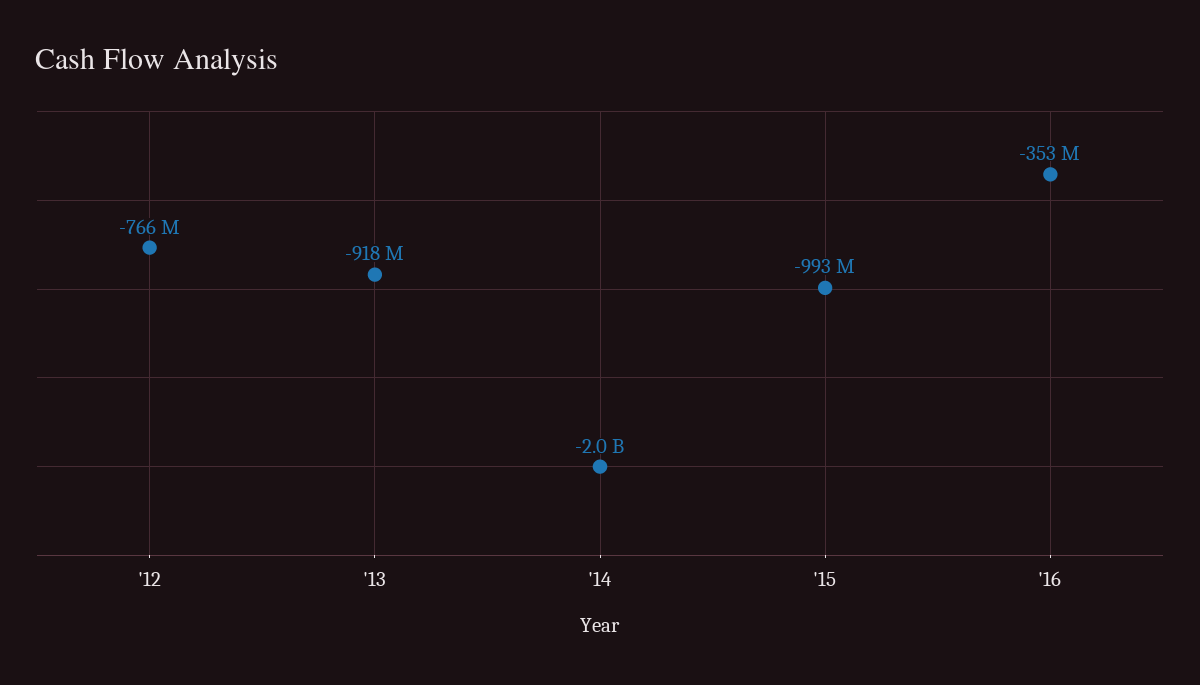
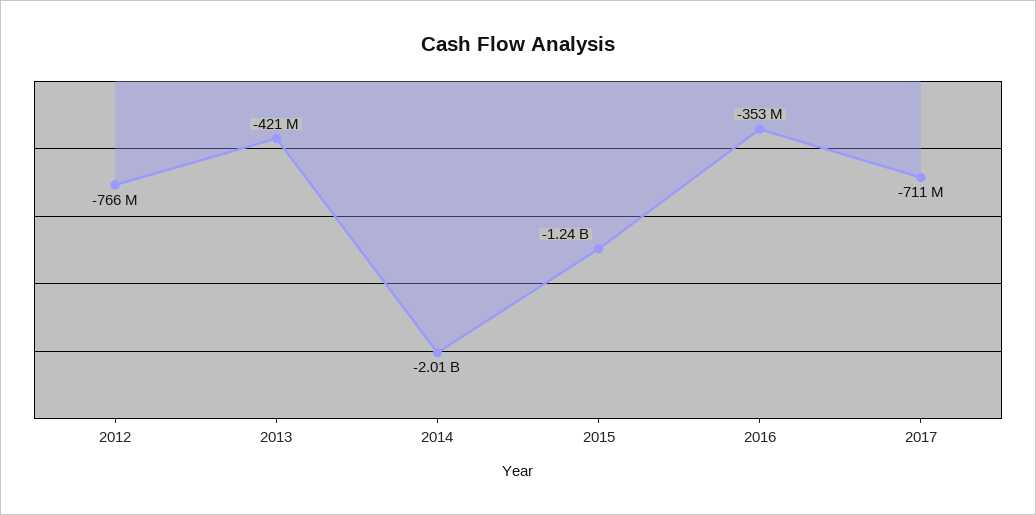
'13: -918000000 -> -421000000
'15: -993000000 -> -1240000000
2017: none -> -711000000

